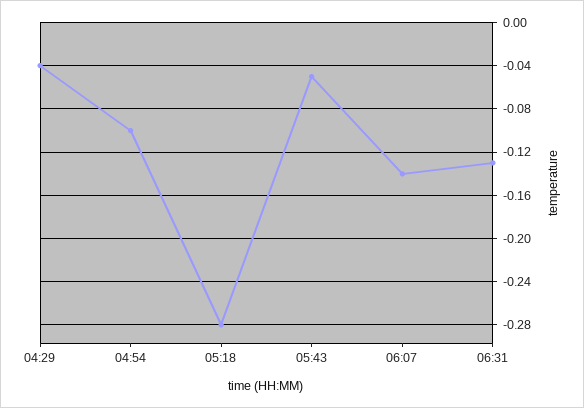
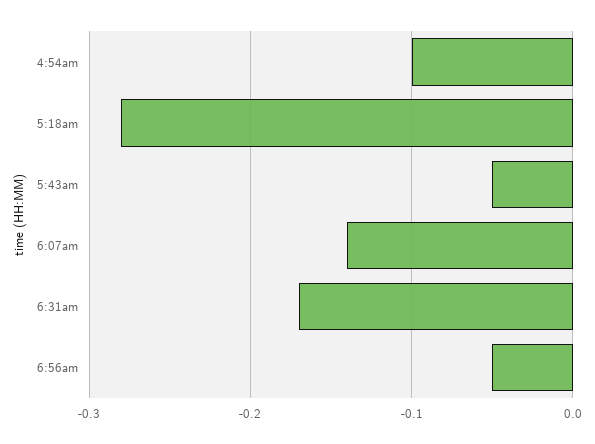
04:29: -0.04 -> none
06:31: -0.13 -> -0.17
6:56am: none -> -0.05

